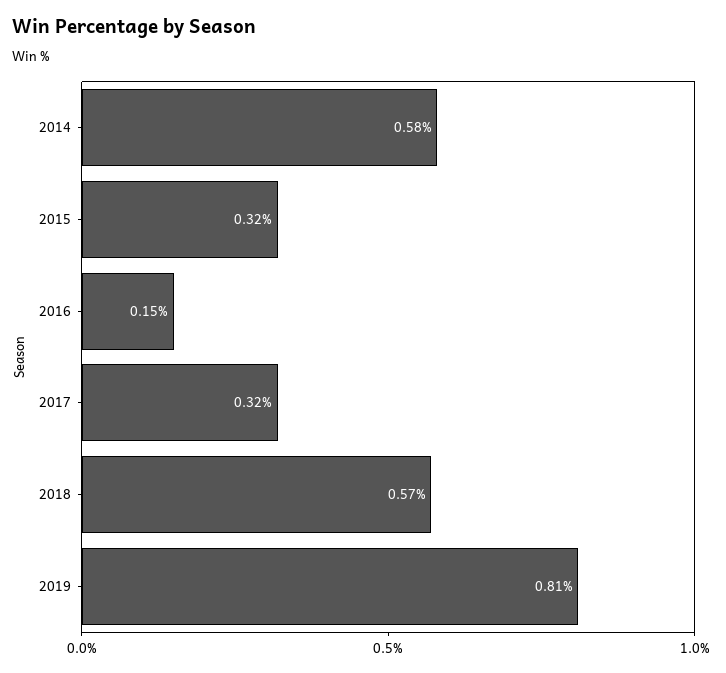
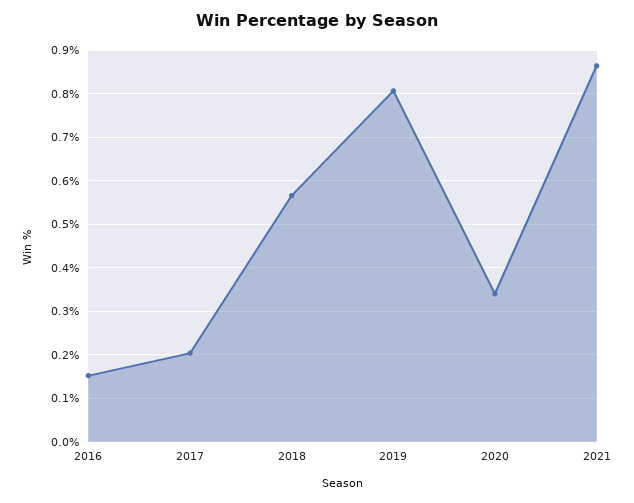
2014: 0.58 -> none
2015: 0.32 -> none
2017: 0.32 -> 0.2
2020: none -> 0.34
2021: none -> 0.86

